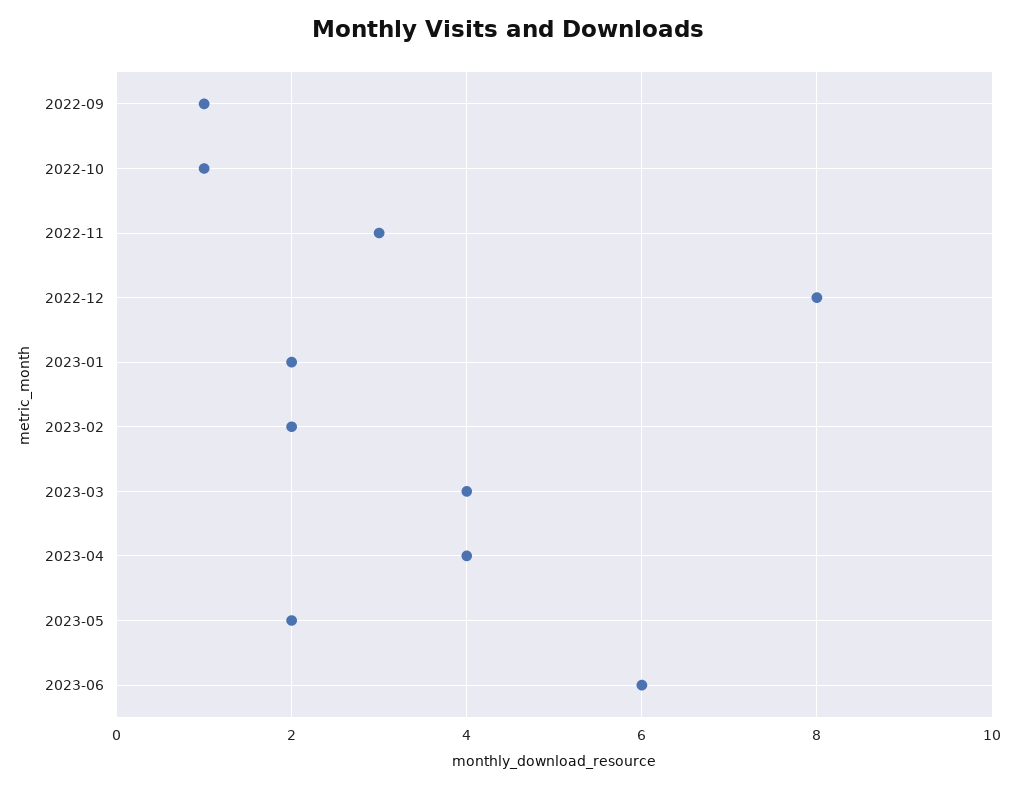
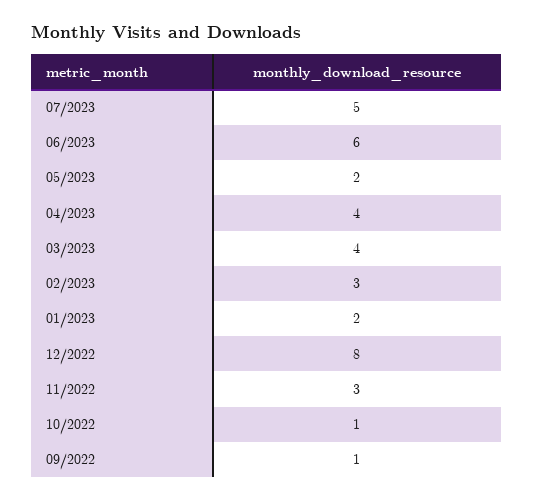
2023-02: 2 -> 3
07/2023: none -> 5

